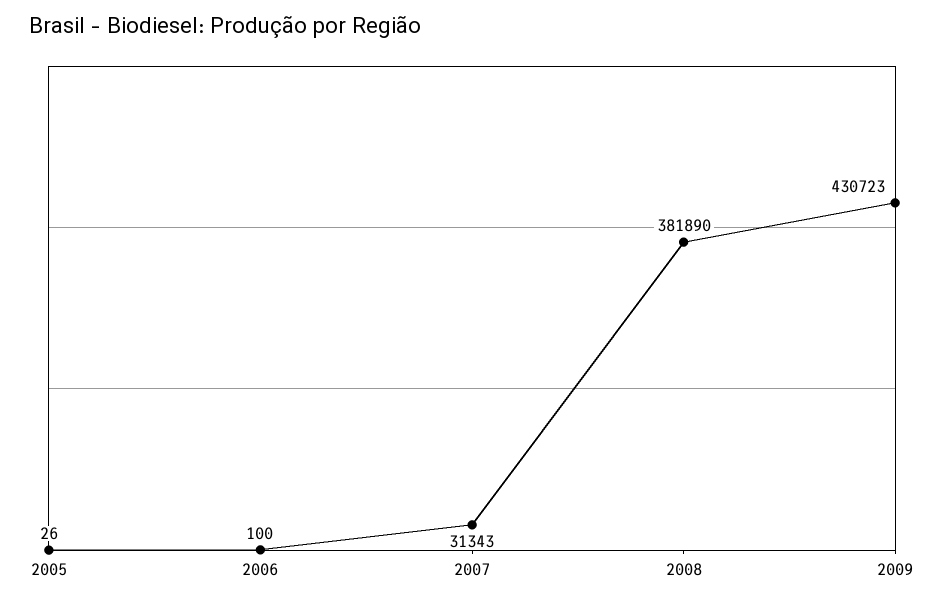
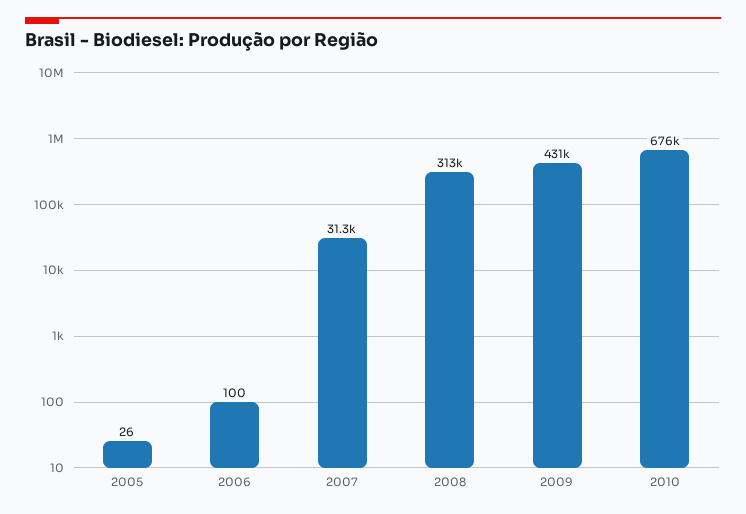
2008: 381890 -> 313000
2010: none -> 676000

